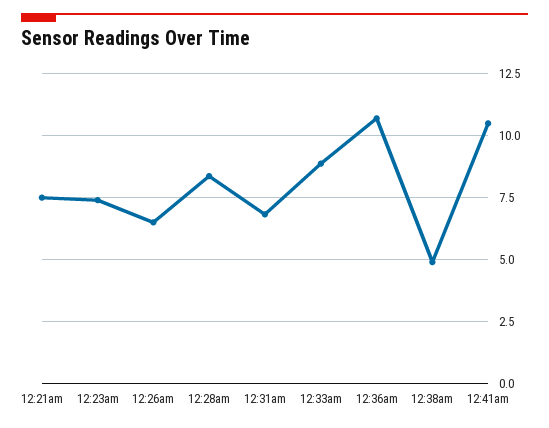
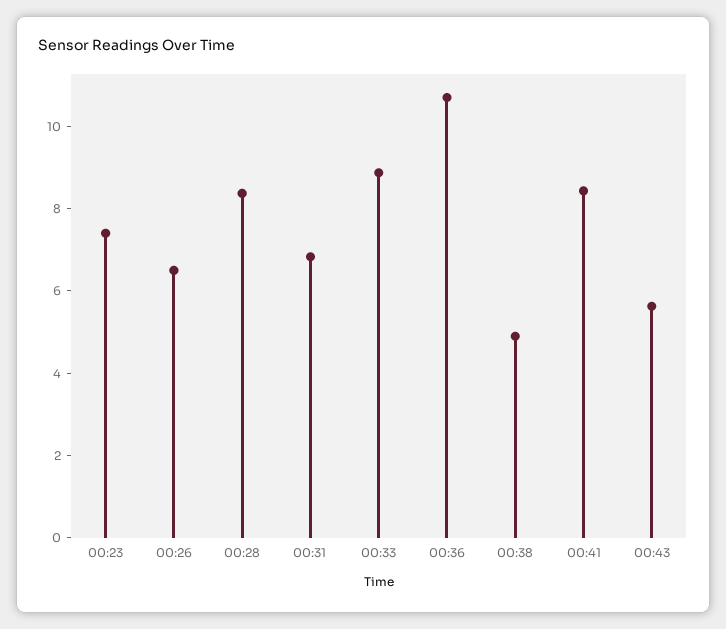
12:21am: 7.5 -> none
12:41am: 10.5 -> 8.5
00:43: none -> 5.5

